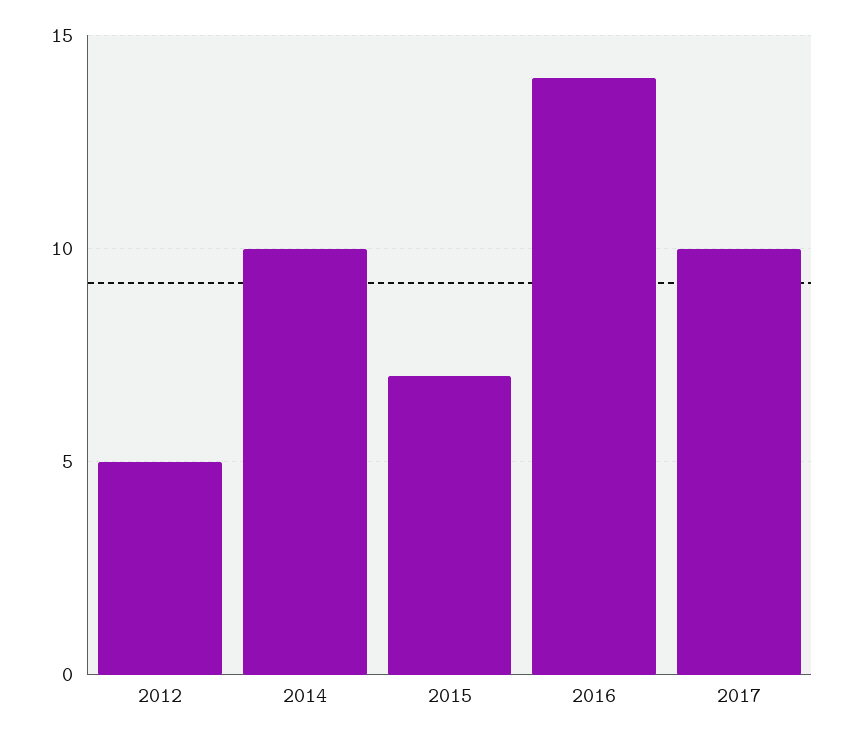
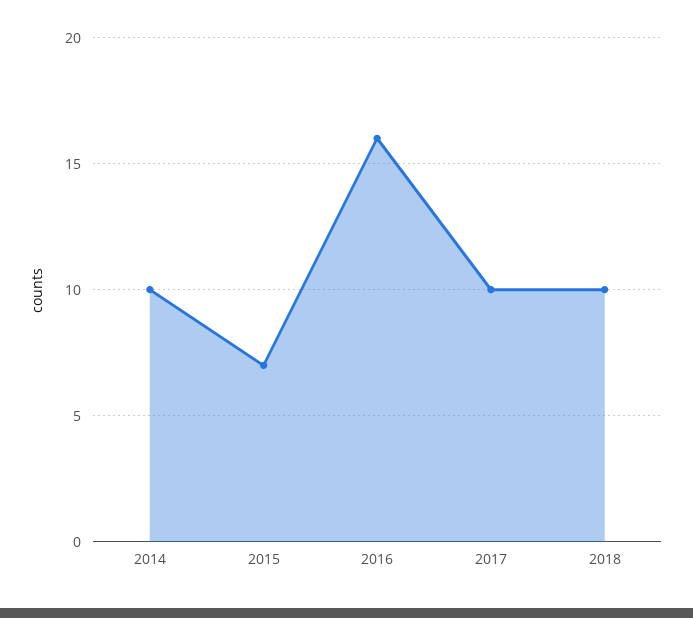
2012: 5 -> none
2016: 14 -> 16
2018: none -> 10

